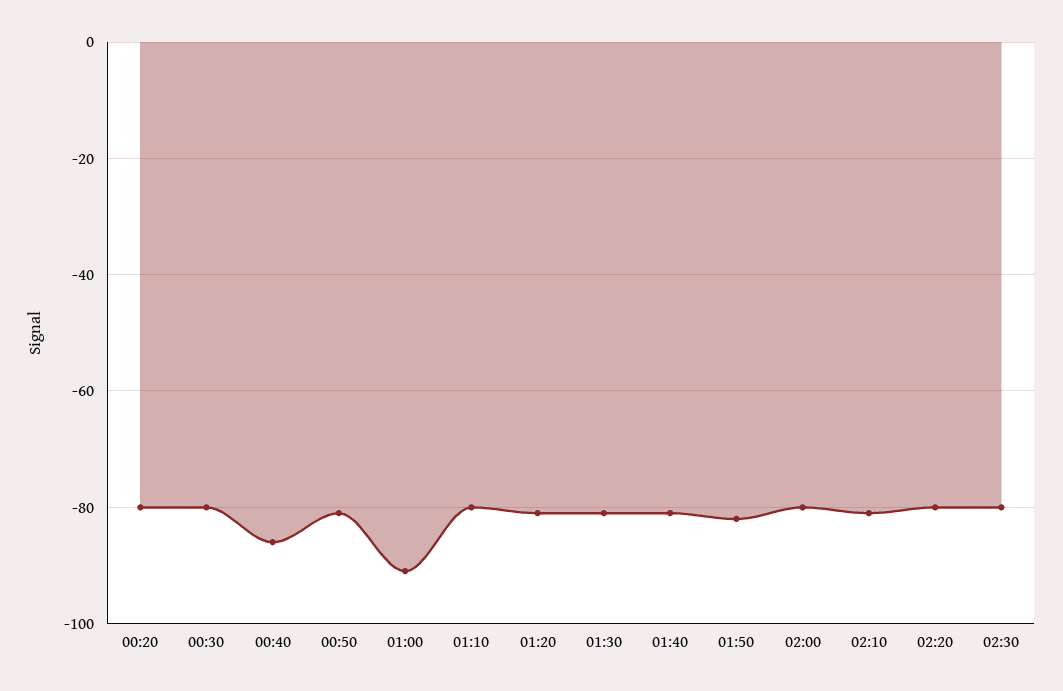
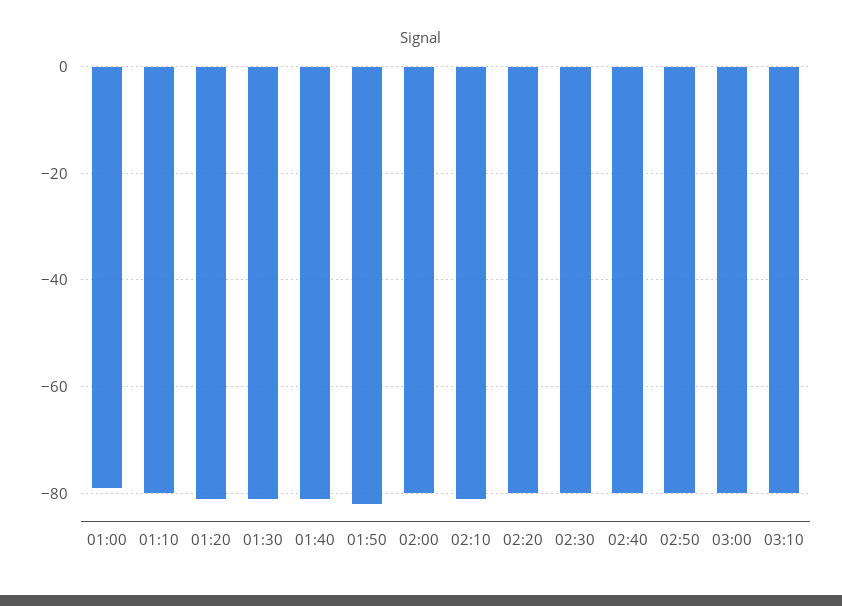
00:20: -80 -> none
00:30: -80 -> none
00:40: -85 -> none
00:50: -80 -> none
01:00: -90 -> -80
02:40: none -> -80
02:50: none -> -80
03:00: none -> -80
03:10: none -> -80

